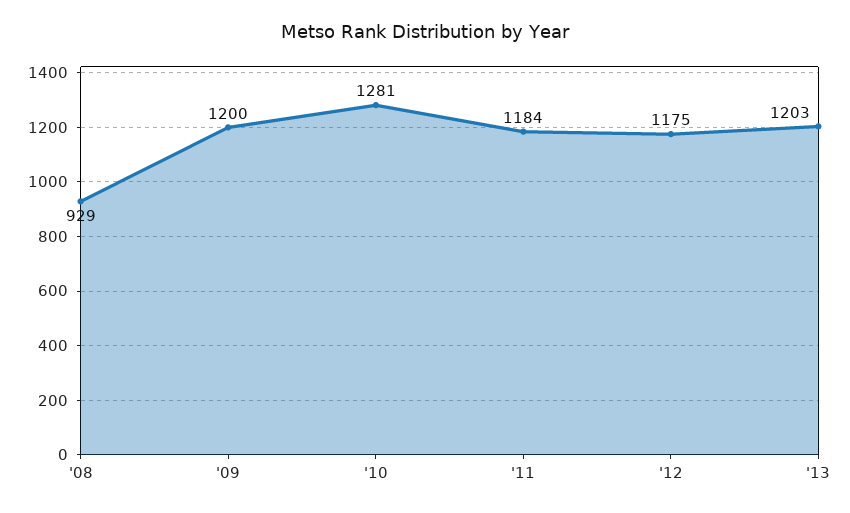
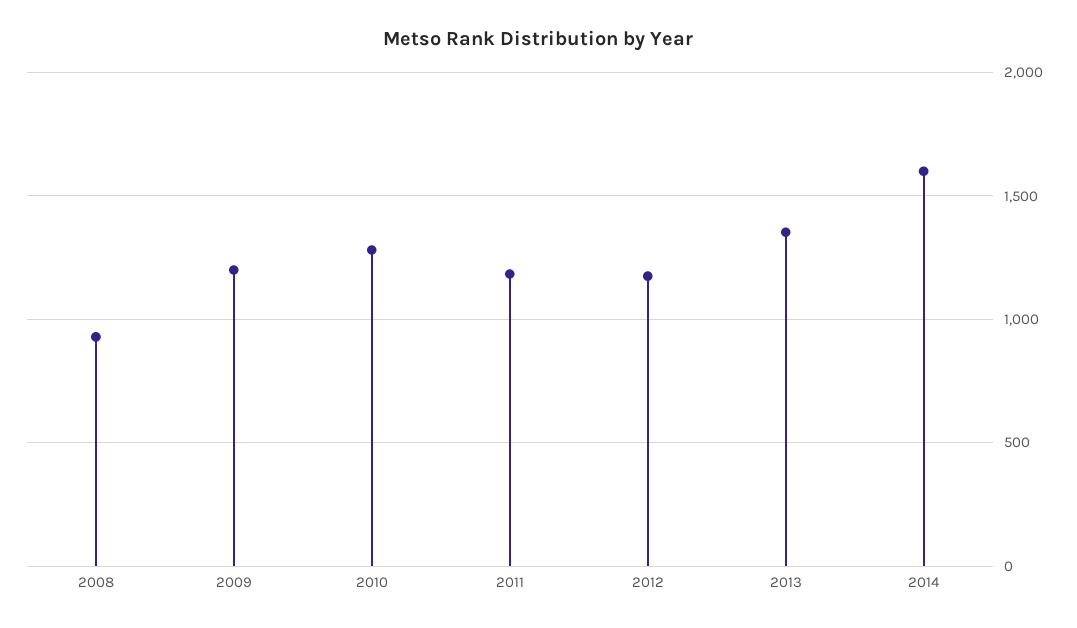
'13: 1203 -> 1350
2014: none -> 1600

